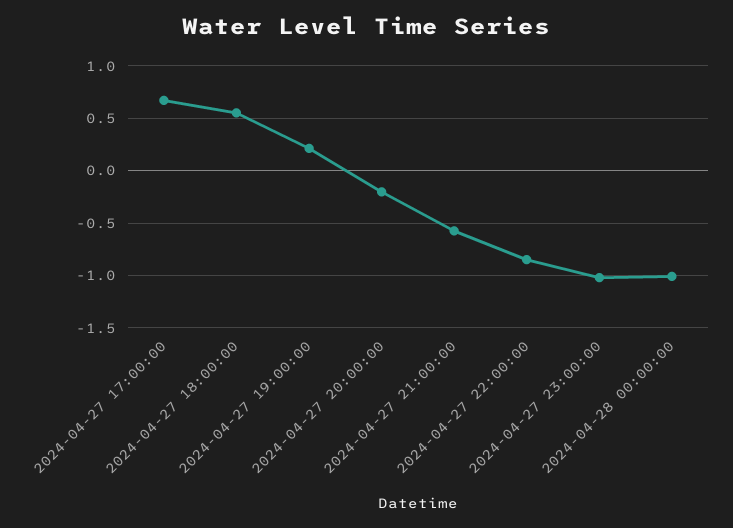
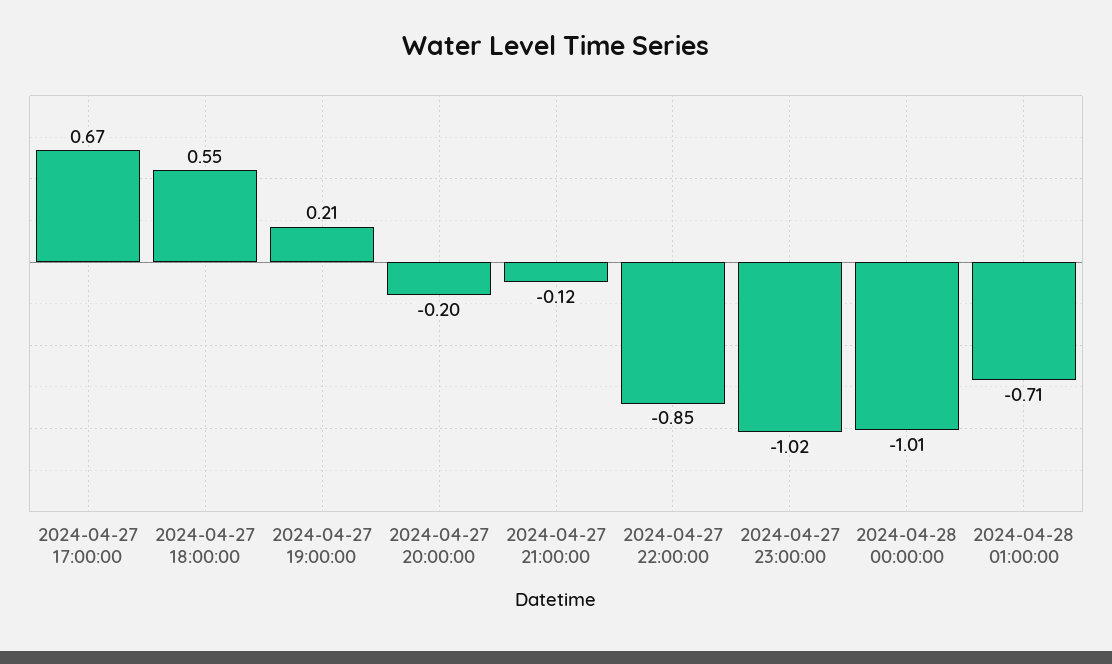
2024-04-27 21:00:00: -0.6 -> -0.12
2024-04-28 01:00:00: none -> -0.71

